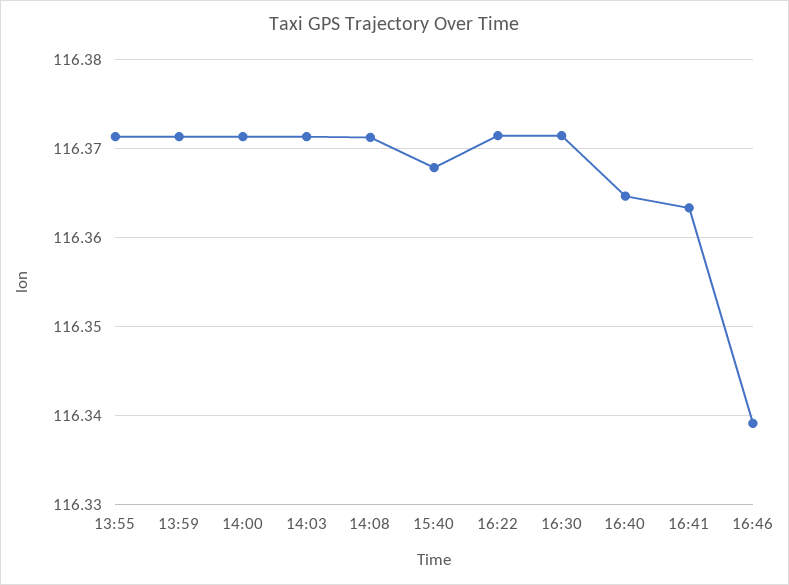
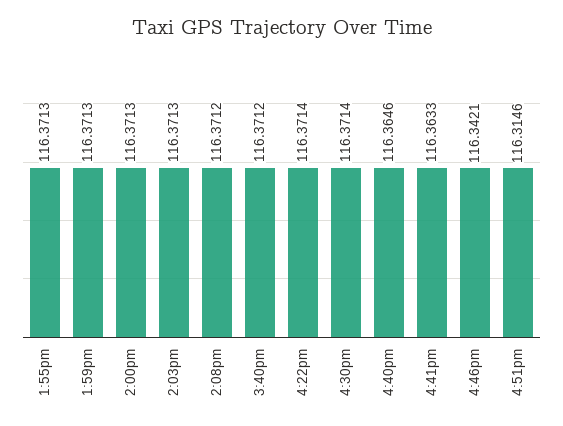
15:40: 116.368 -> 116.3712
16:46: 116.339 -> 116.3421
4:51pm: none -> 116.3146

